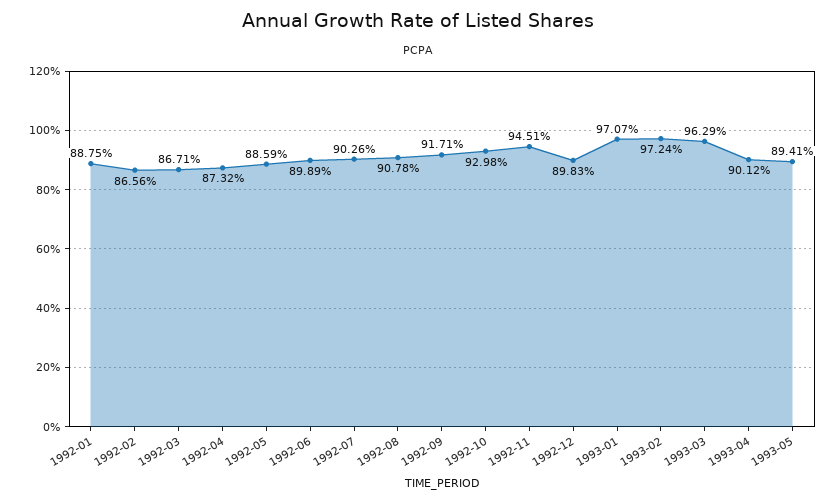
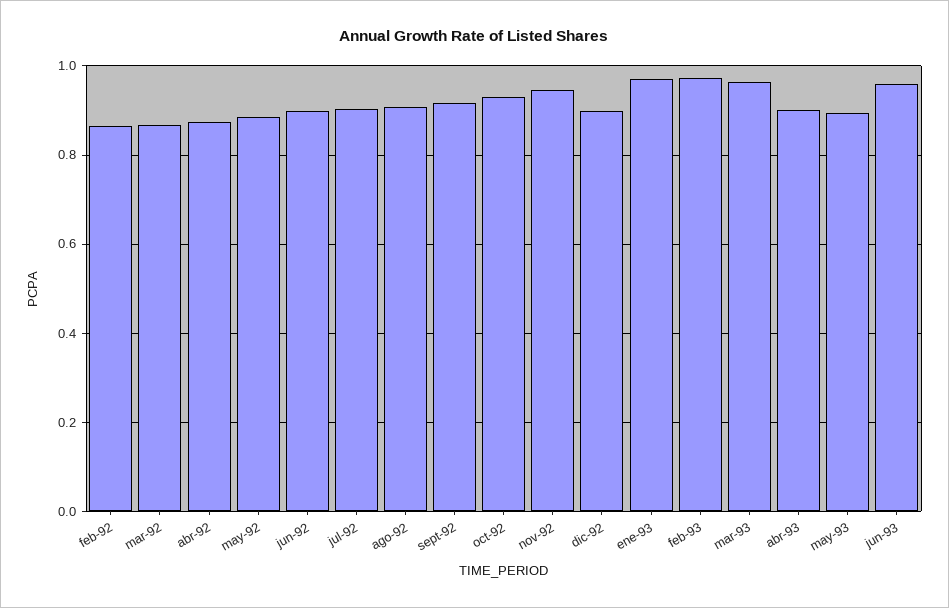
1992-01: 0.8875 -> none
jun-93: none -> 0.96

